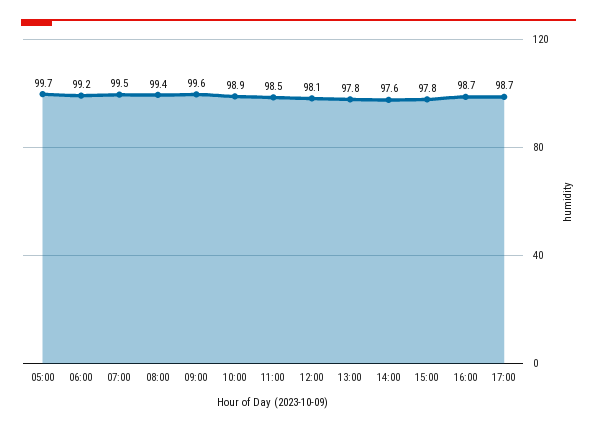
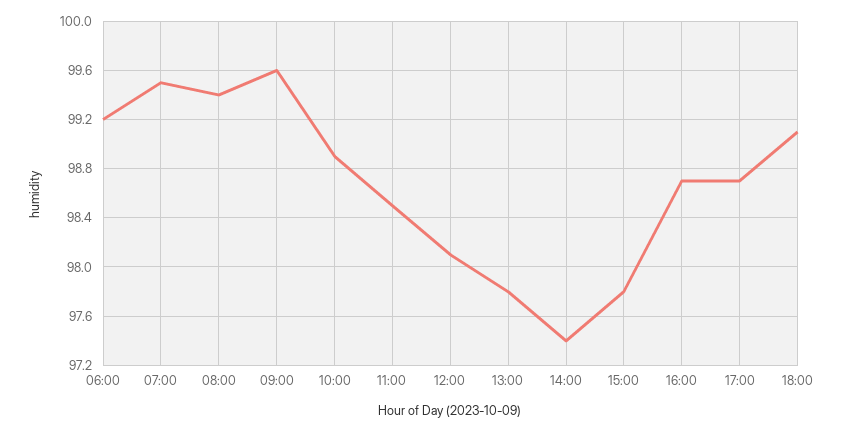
05:00: 99.7 -> none
14:00: 97.6 -> 97.4
18:00: none -> 99.1

